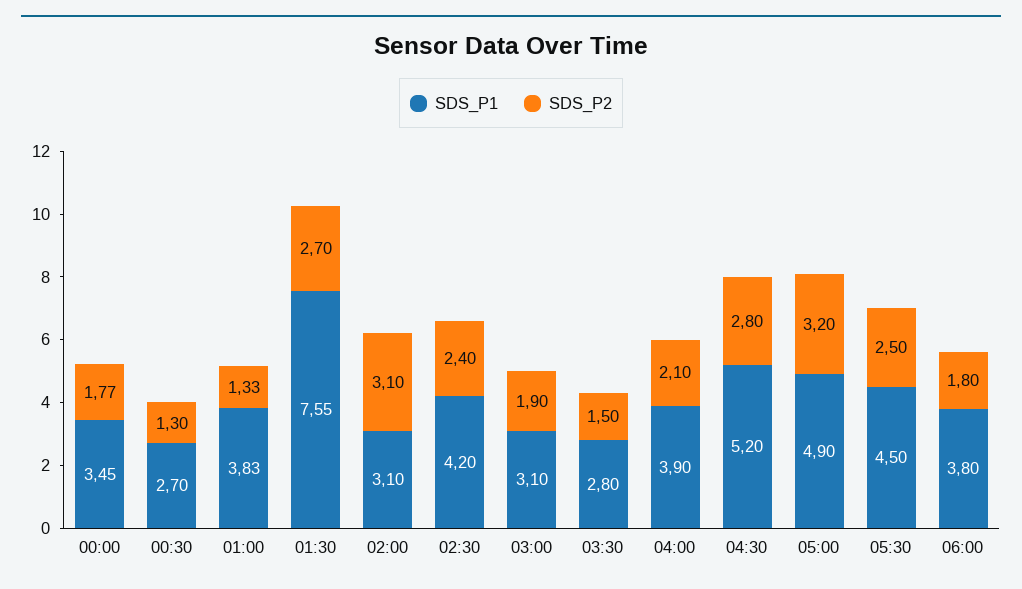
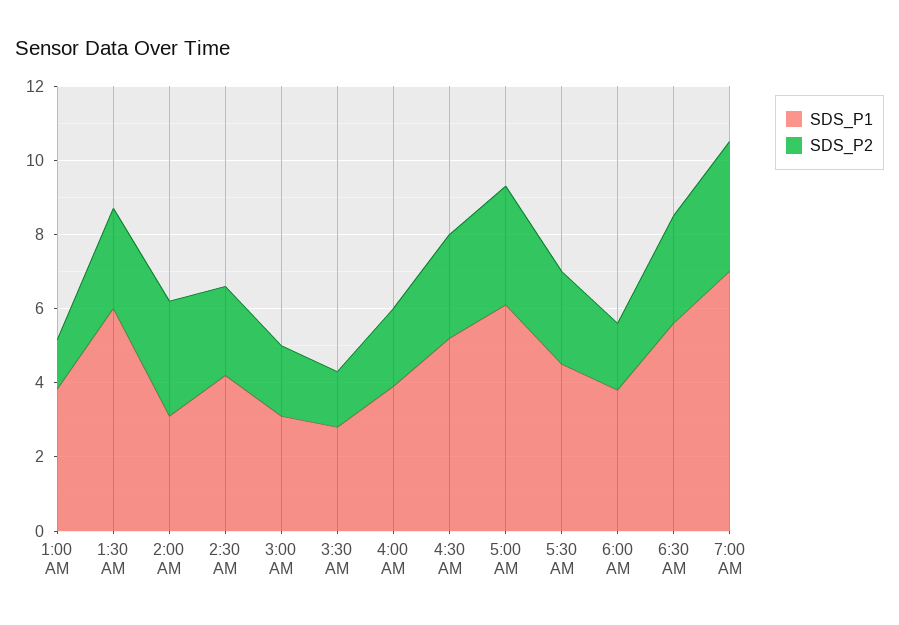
SDS_P1, 00:00: 3.45 -> none
SDS_P2, 00:00: 1.77 -> none
SDS_P1, 00:30: 2.7 -> none
SDS_P2, 00:30: 1.3 -> none
SDS_P1, 01:30: 7.55 -> 6
SDS_P1, 05:00: 4.9 -> 6
SDS_P1, 6:30 AM: none -> 5.5
SDS_P2, 6:30 AM: none -> 3
SDS_P1, 7:00 AM: none -> 7
SDS_P2, 7:00 AM: none -> 3.5

